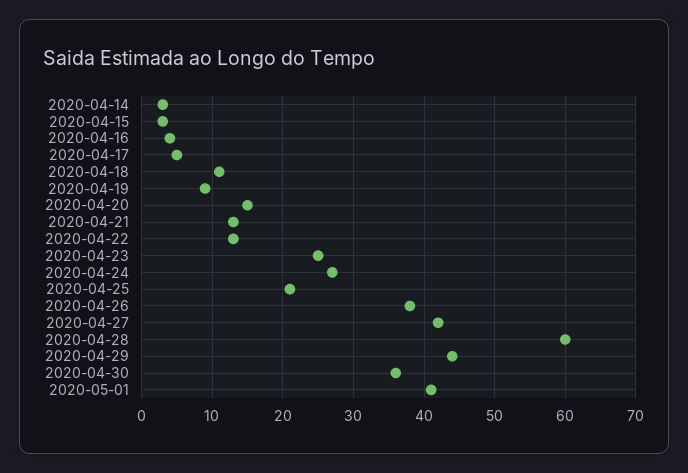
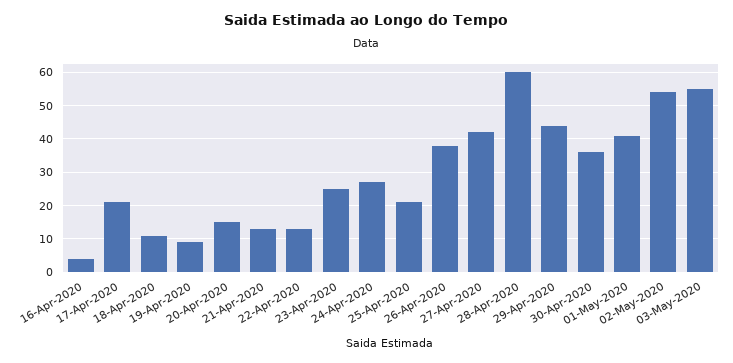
2020-04-14: 3 -> none
2020-04-15: 3 -> none
2020-04-17: 5 -> 20
02-May-2020: none -> 55
03-May-2020: none -> 55

